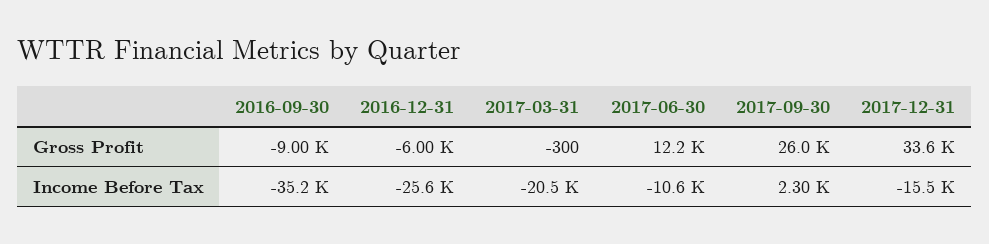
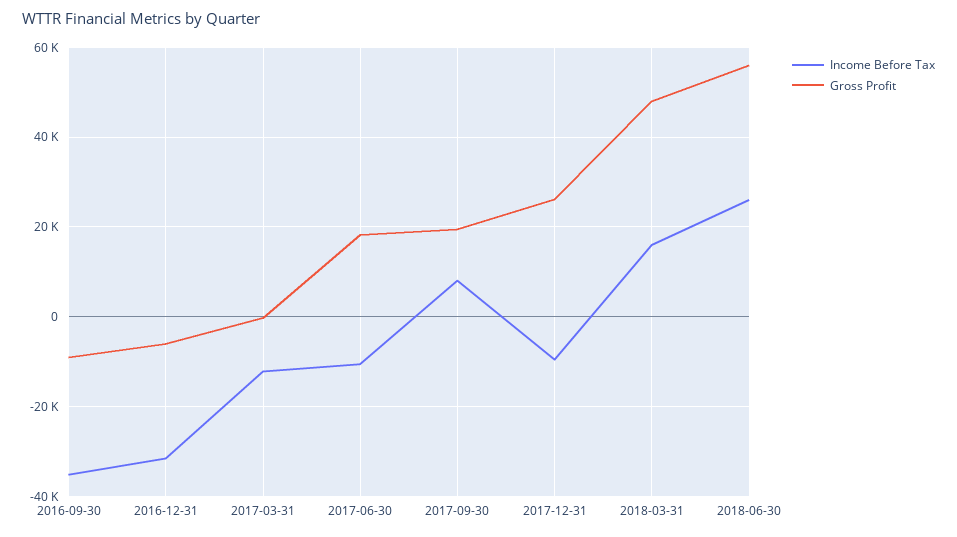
Gross Profit, 2017-06-30: 12200 -> 18000
Gross Profit, 2017-09-30: 26000 -> 20000
Gross Profit, 2017-12-31: 33600 -> 26000
Income Before Tax, 2016-12-31: -25600 -> -32000
Income Before Tax, 2017-03-31: -20500 -> -12000
Income Before Tax, 2017-09-30: 2300 -> 8000
Income Before Tax, 2017-12-31: -15500 -> -10000
Income Before Tax, 2018-03-31: none -> 16000
Gross Profit, 2018-03-31: none -> 48000
Income Before Tax, 2018-06-30: none -> 26000
Gross Profit, 2018-06-30: none -> 56000

